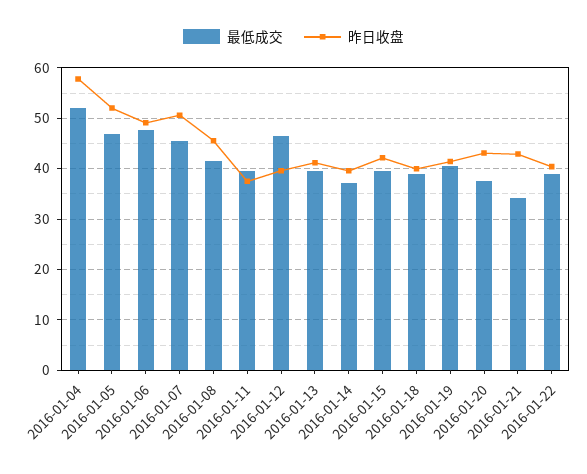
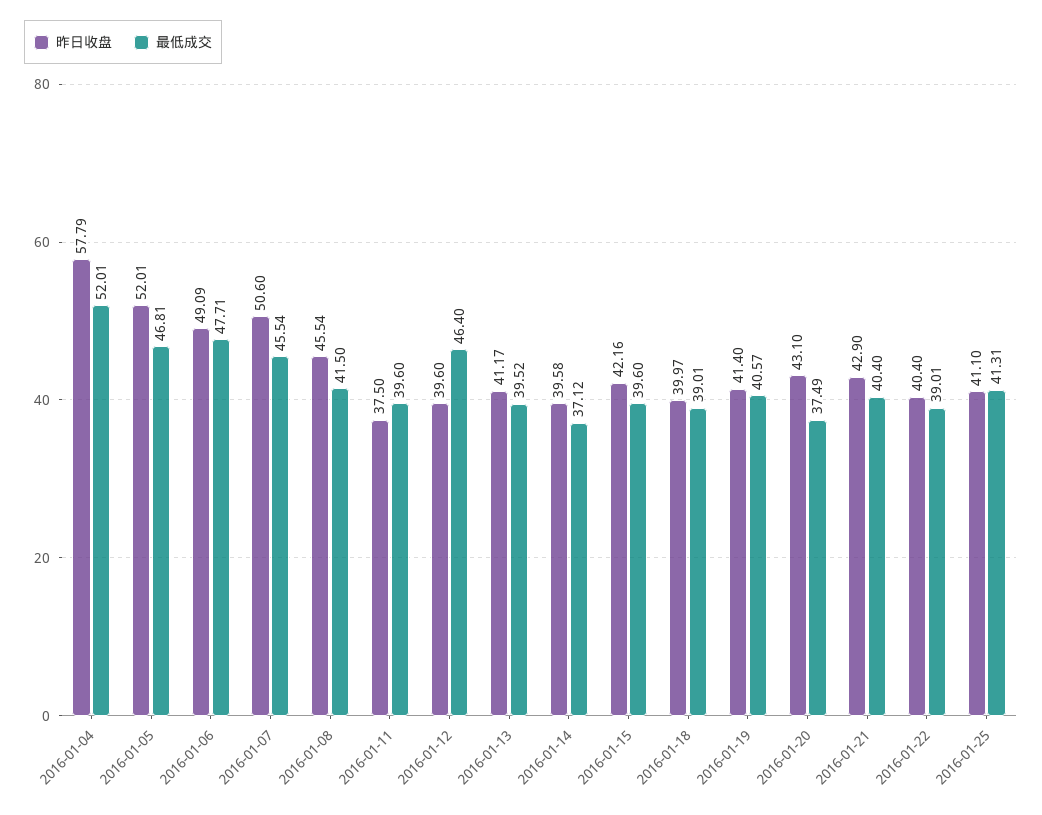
最低成交, 2016-01-21: 34 -> 40.4
昨日收盘, 2016-01-25: none -> 41.1
最低成交, 2016-01-25: none -> 41.31

